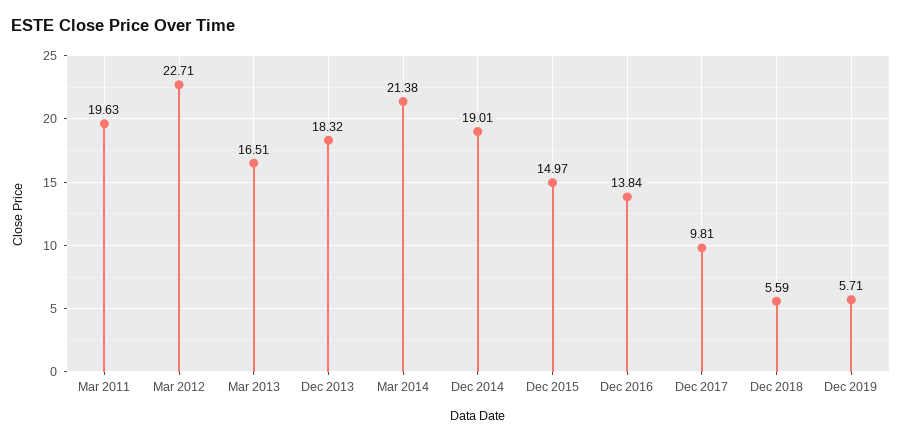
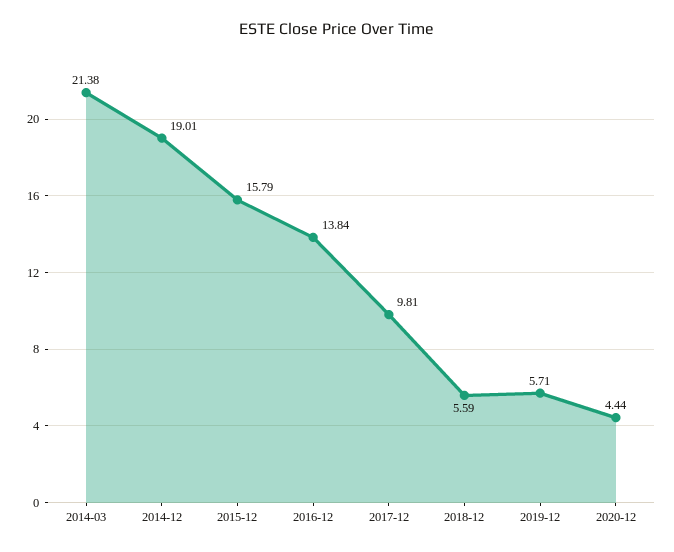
Mar 2011: 19.63 -> none
Mar 2012: 22.71 -> none
Mar 2013: 16.51 -> none
Dec 2013: 18.32 -> none
Dec 2015: 14.97 -> 15.79
2020-12: none -> 4.44

